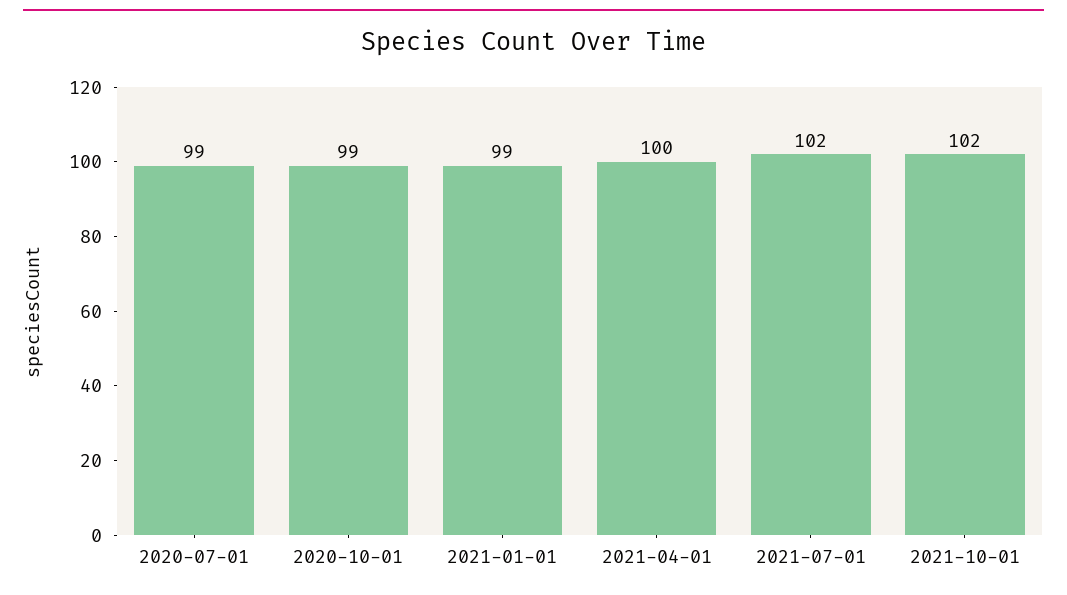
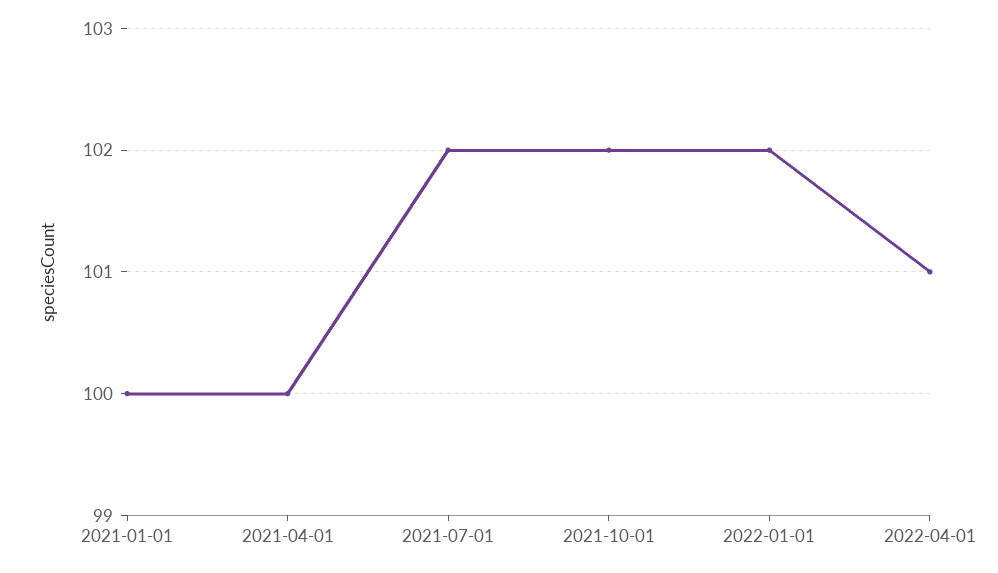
2020-07-01: 99 -> none
2020-10-01: 99 -> none
2021-01-01: 99 -> 100
2022-01-01: none -> 102
2022-04-01: none -> 101

